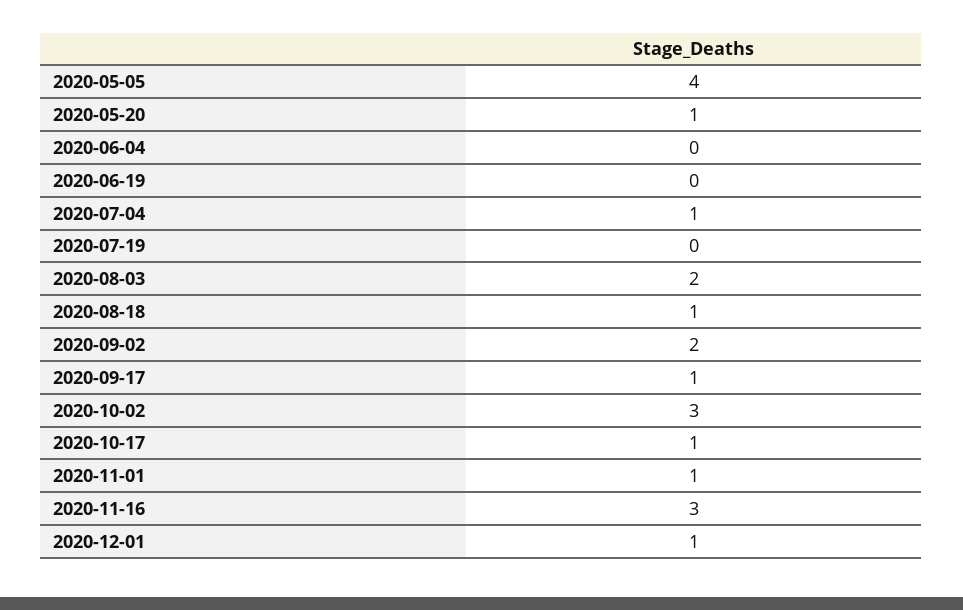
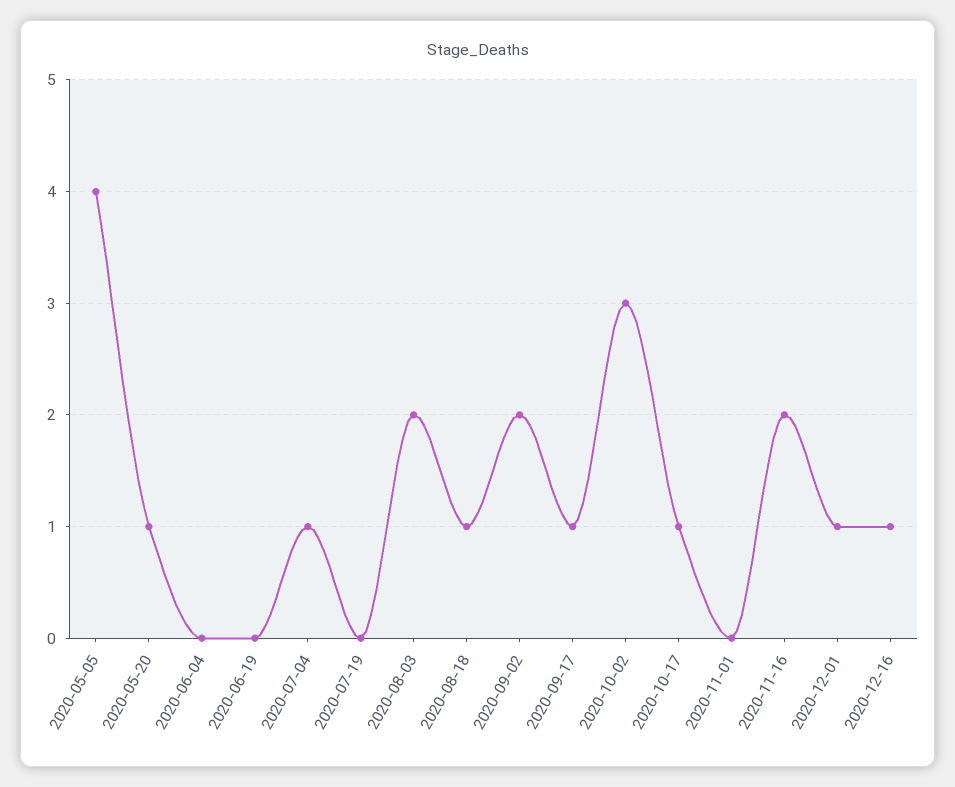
2020-11-01: 1 -> 0
2020-11-16: 3 -> 2
2020-12-16: none -> 1

